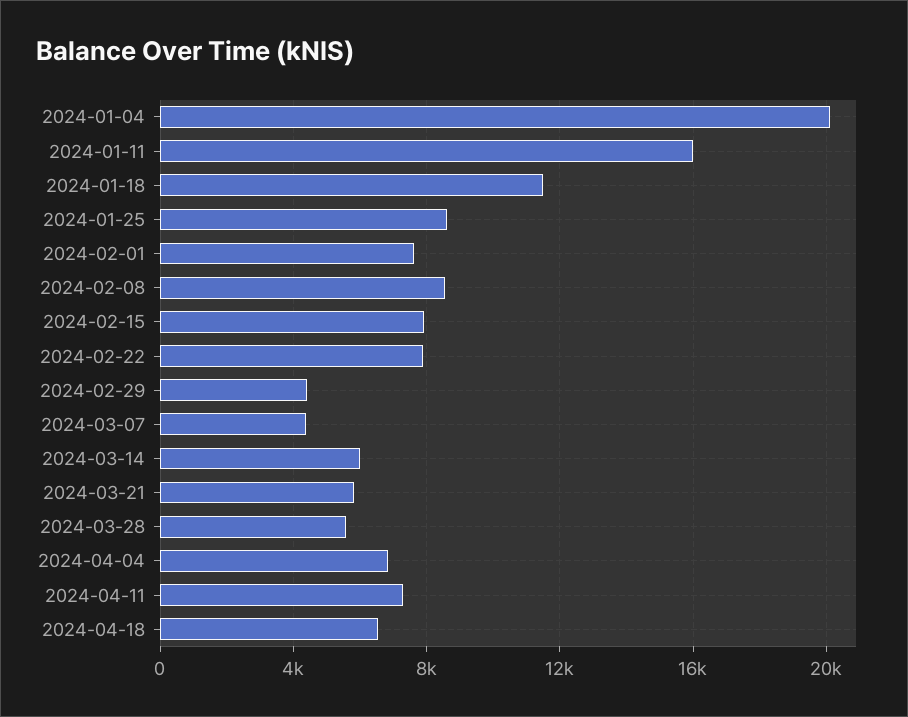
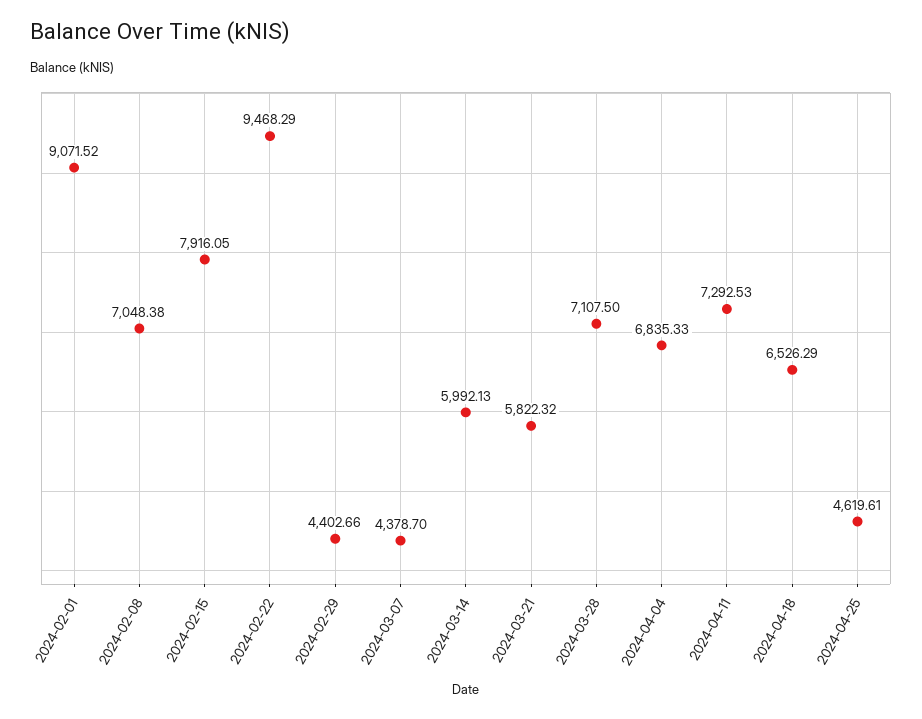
2024-01-04: 20000 -> none
2024-01-11: 16000 -> none
2024-01-18: 11500 -> none
2024-01-25: 8500 -> none
2024-02-01: 7500 -> 9071.52
2024-02-08: 8500 -> 7048.38
2024-02-22: 8000 -> 9468.29
2024-03-28: 5500 -> 7107.5
2024-04-25: none -> 4619.61

